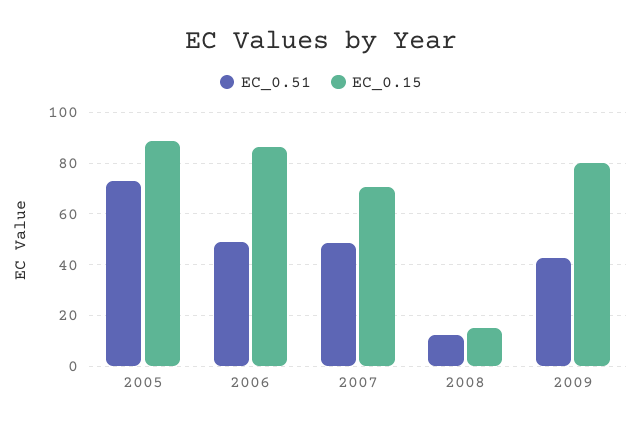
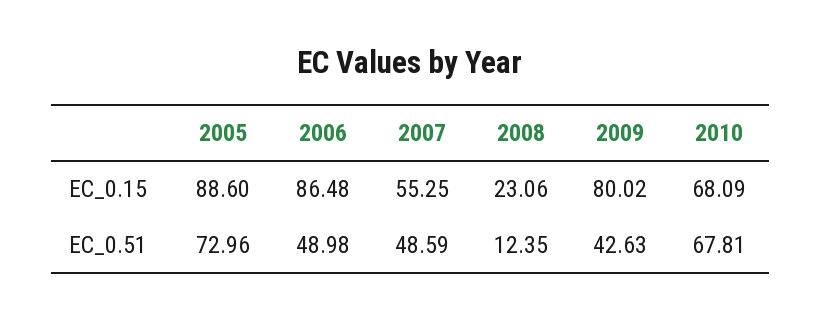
EC_0.15, 2007: 70 -> 55.25
EC_0.15, 2008: 15 -> 23.06
EC_0.15, 2010: none -> 68.09
EC_0.51, 2010: none -> 67.81

